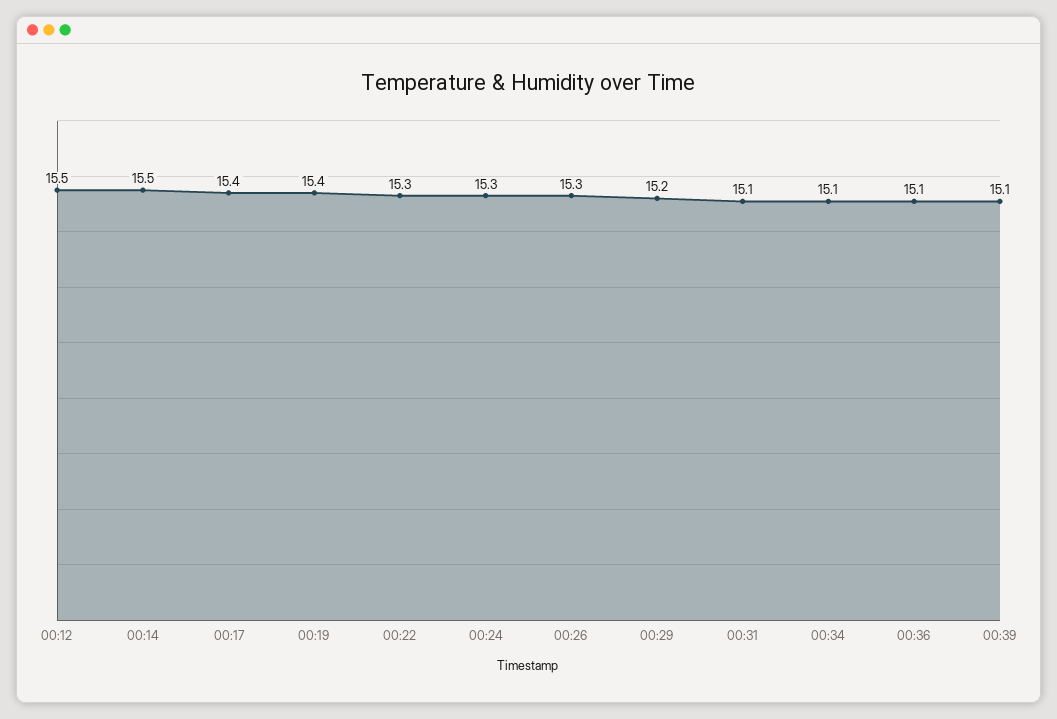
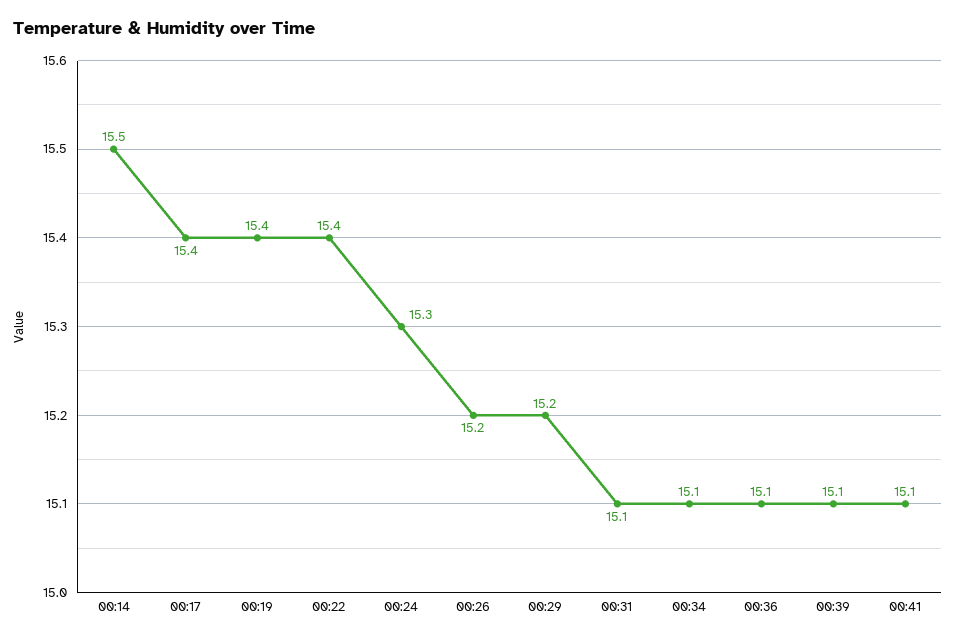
00:12: 15.5 -> none
00:22: 15.3 -> 15.4
00:26: 15.3 -> 15.2
00:41: none -> 15.1

